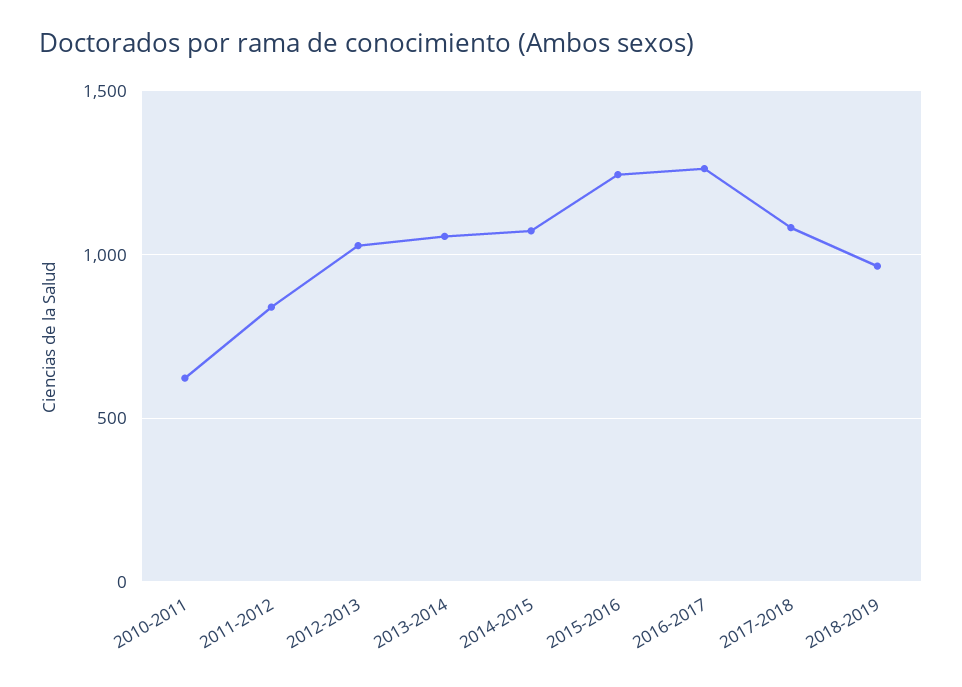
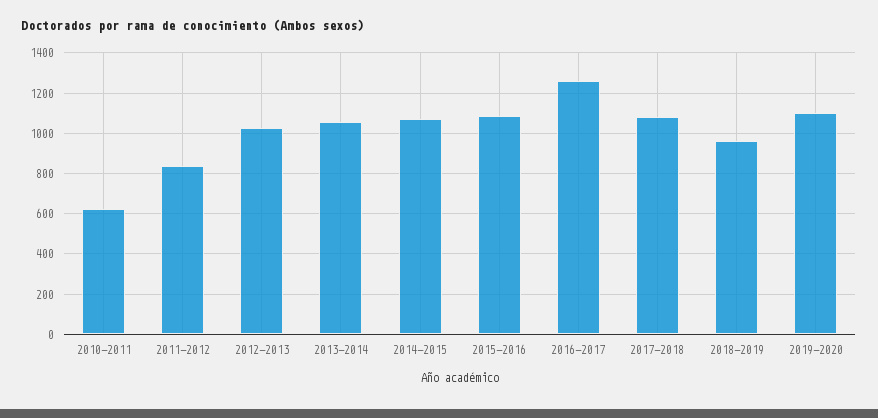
2015-2016: 1250 -> 1100
2019-2020: none -> 1100

